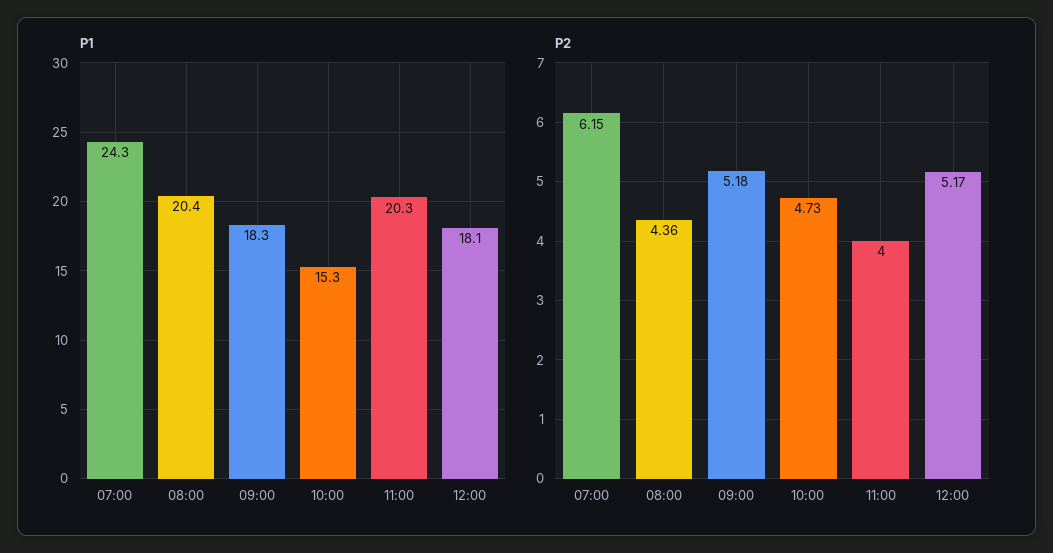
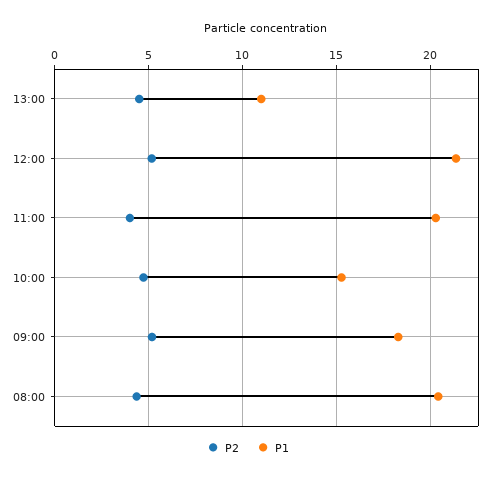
P1, 07:00: 24.3 -> none
P1, 12:00: 18.1 -> 21.5
P2, 07:00: 6.15 -> none
P2, 13:00: none -> 4.5
P1, 13:00: none -> 11

